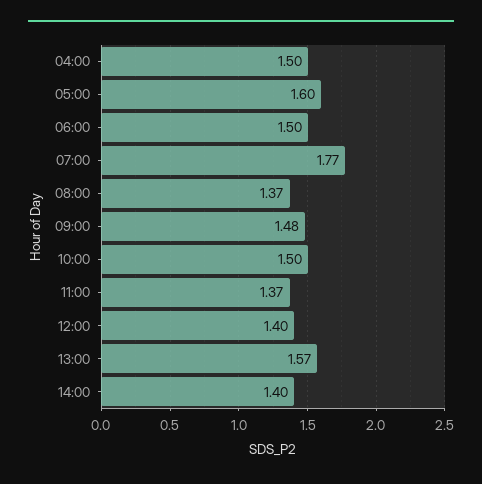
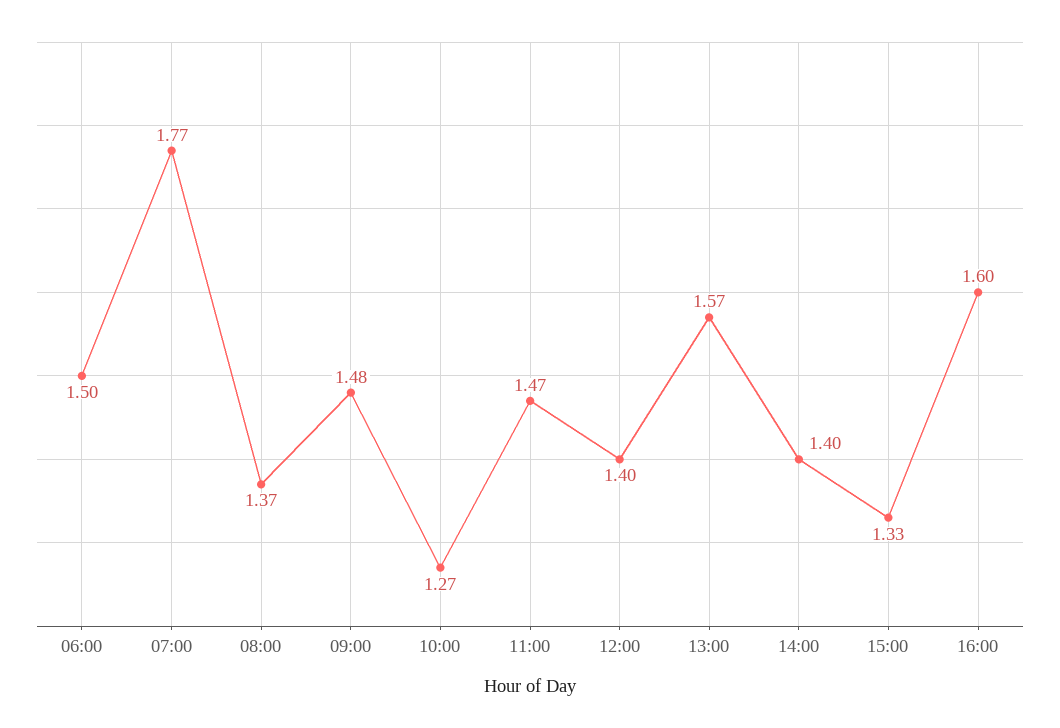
04:00: 1.5 -> none
05:00: 1.6 -> none
10:00: 1.5 -> 1.27
11:00: 1.37 -> 1.47
15:00: none -> 1.33
16:00: none -> 1.6

